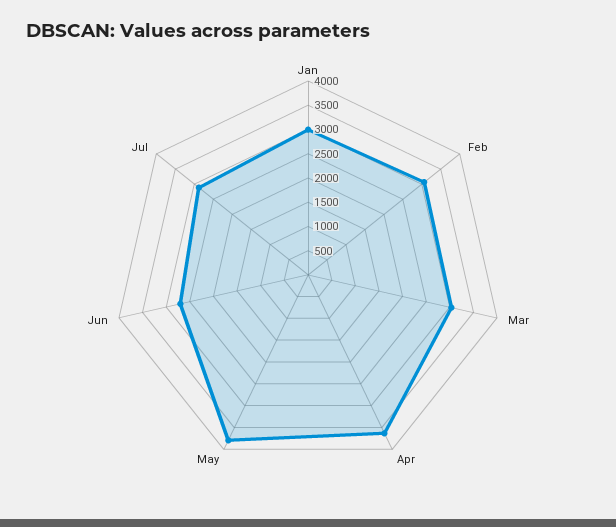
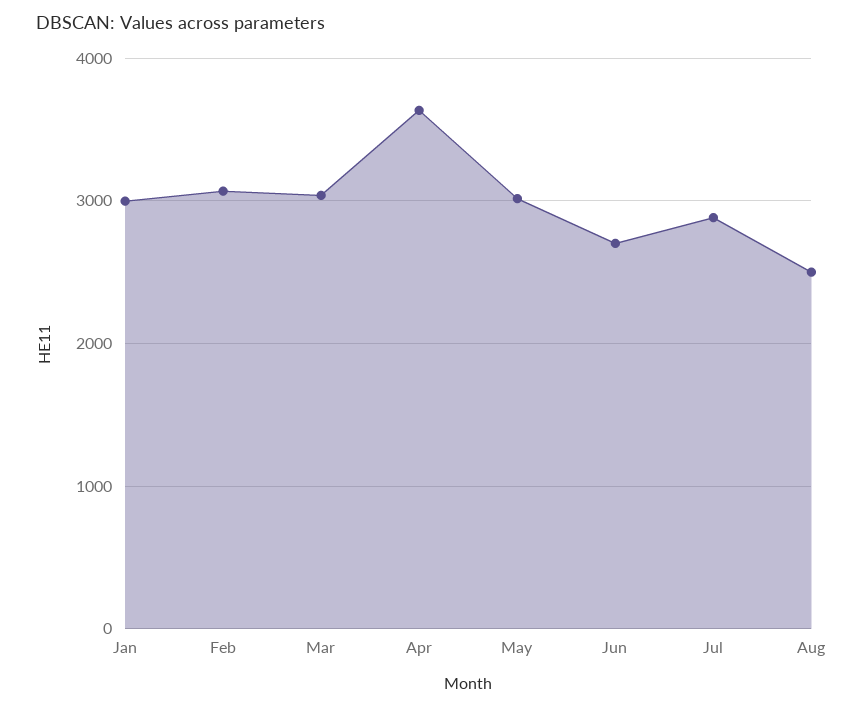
May: 3750 -> 3000
Aug: none -> 2500

